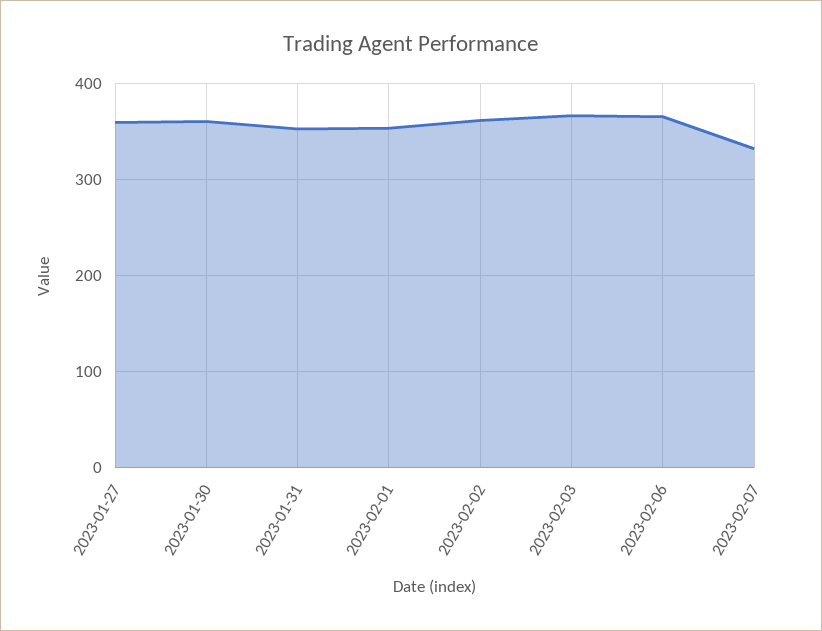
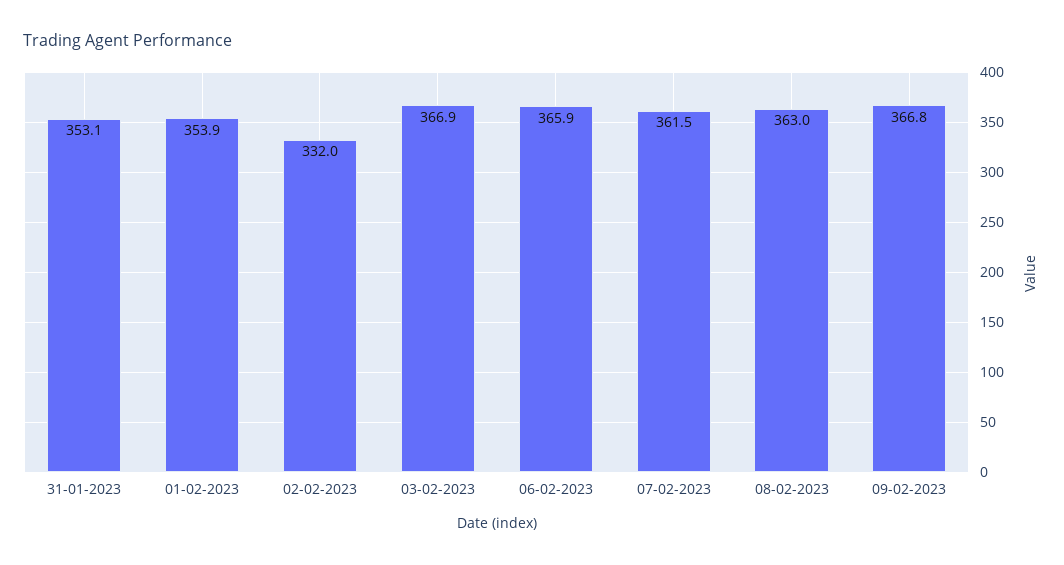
2023-01-27: 360 -> none
2023-01-30: 360 -> none
2023-02-02: 360 -> 332
2023-02-07: 330 -> 361.5
08-02-2023: none -> 363
09-02-2023: none -> 366.8

